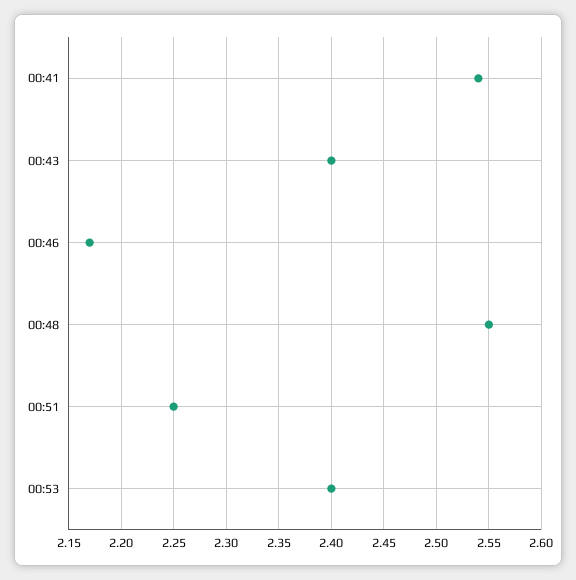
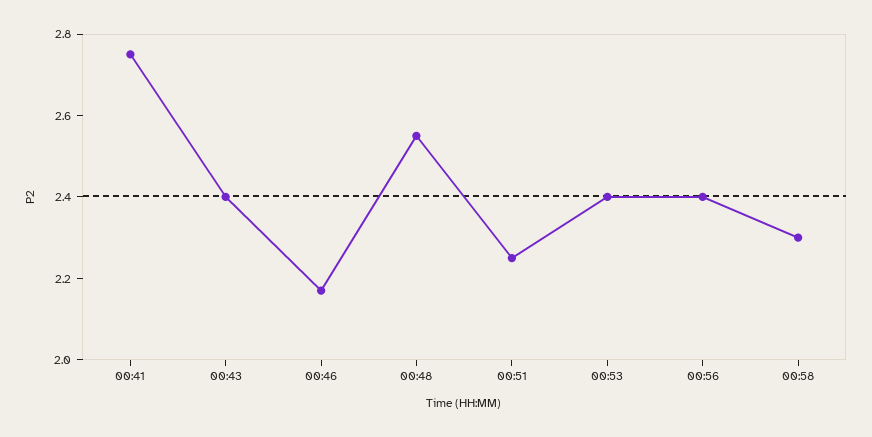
00:41: 2.54 -> 2.75
00:56: none -> 2.4
00:58: none -> 2.3

